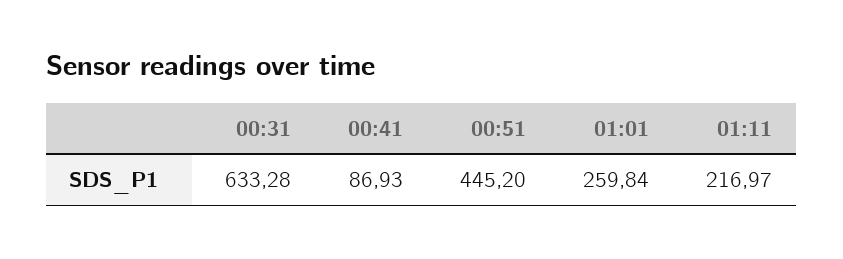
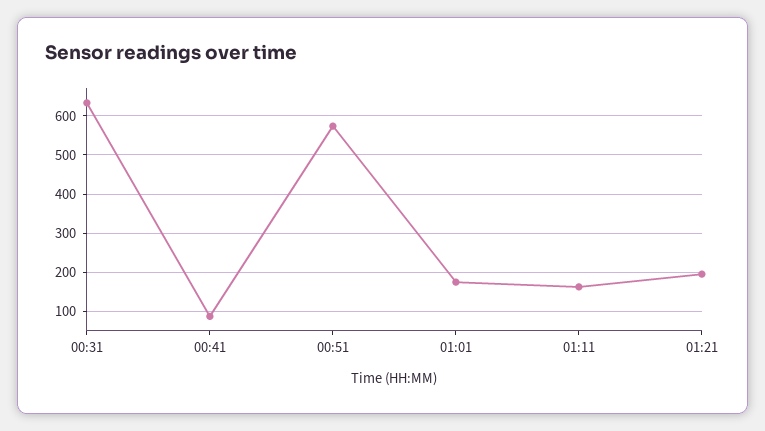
00:51: 445.2 -> 580
01:01: 259.84 -> 180
01:11: 216.97 -> 160
01:21: none -> 200

